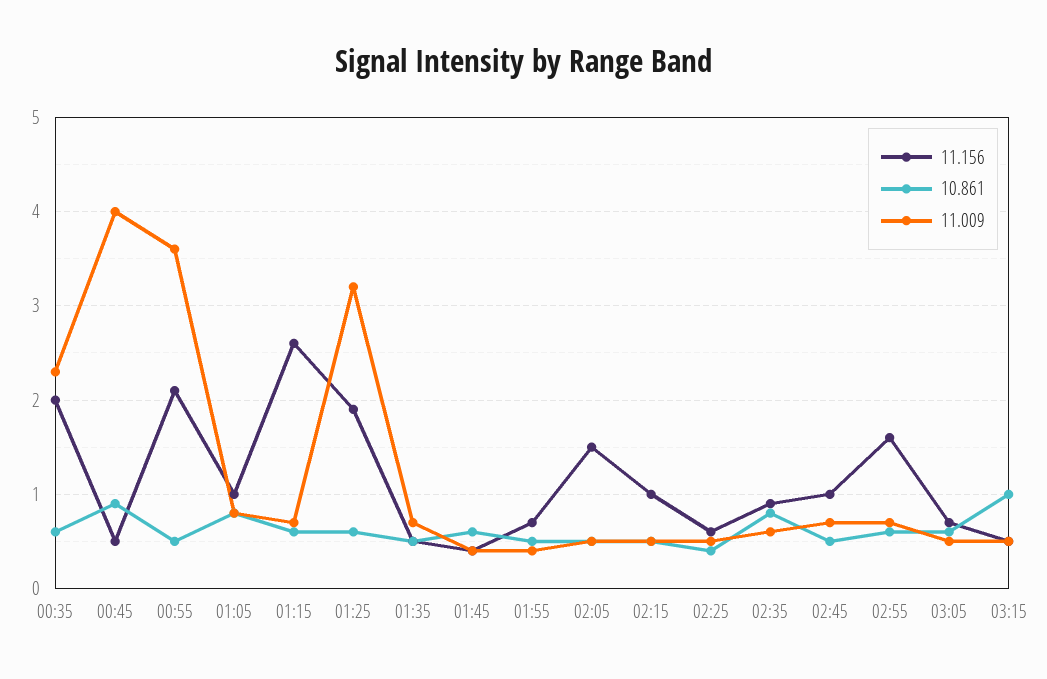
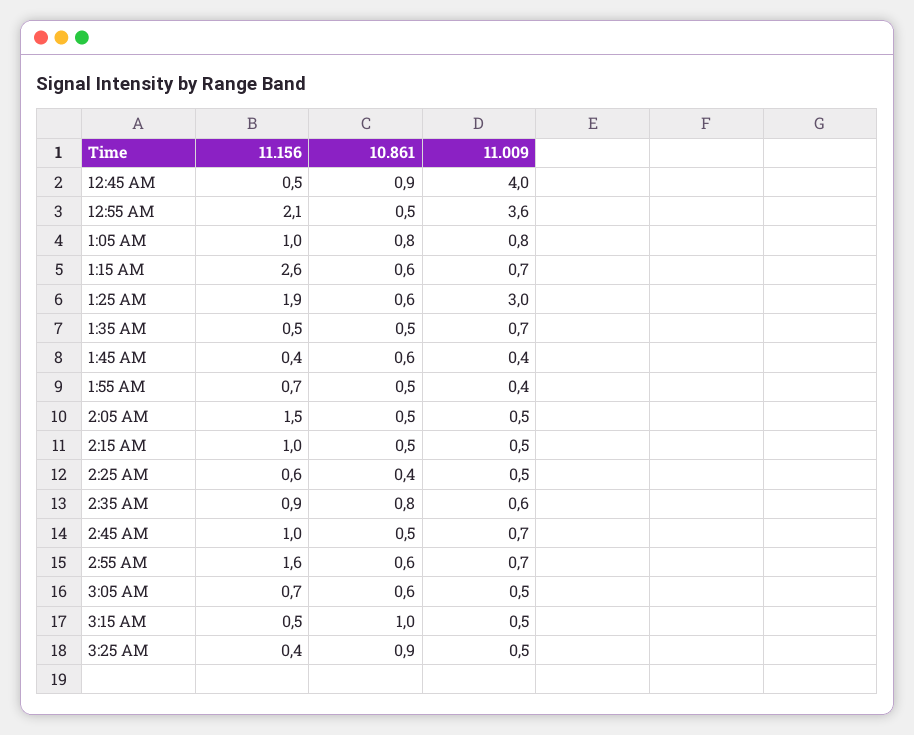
11.156, 00:35: 2 -> none
10.861, 00:35: 0.6 -> none
11.009, 00:35: 2.3 -> none
11.009, 01:25: 3.2 -> 3
11.156, 3:25 AM: none -> 0.4
10.861, 3:25 AM: none -> 0.9
11.009, 3:25 AM: none -> 0.5

